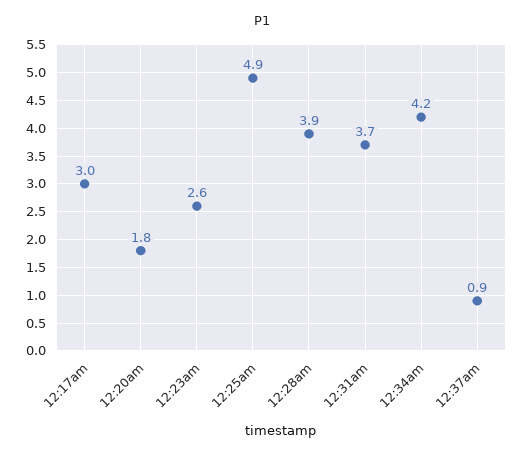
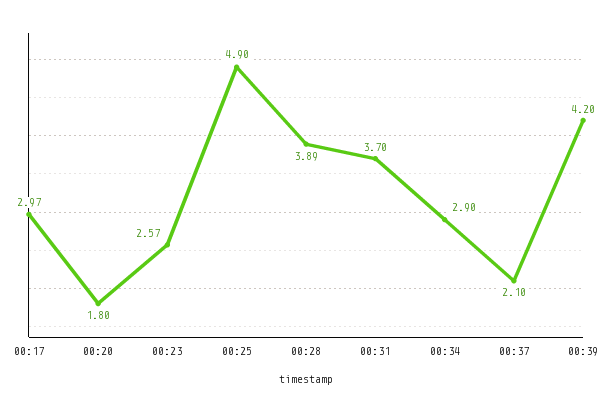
12:34am: 4.2 -> 2.9
12:37am: 0.9 -> 2.1
00:39: none -> 4.2

